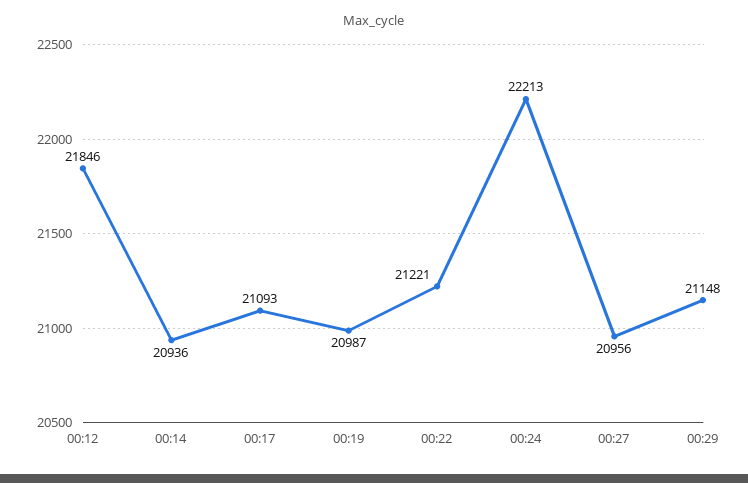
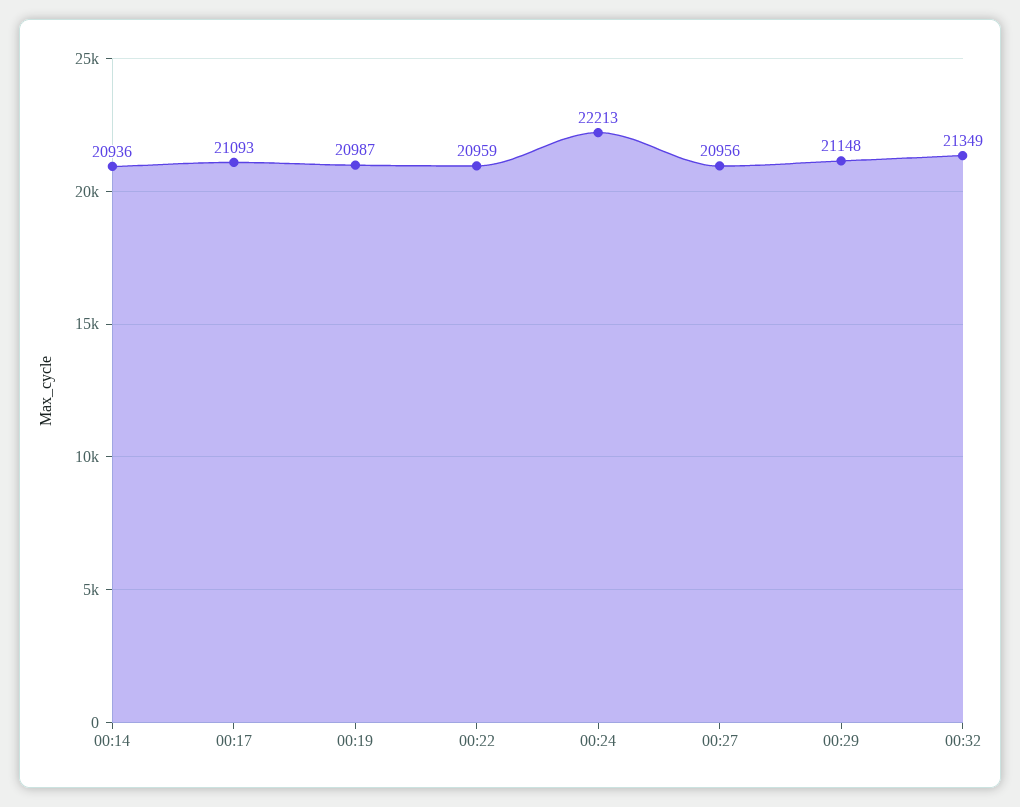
00:12: 21846 -> none
00:22: 21221 -> 20959
00:32: none -> 21349

